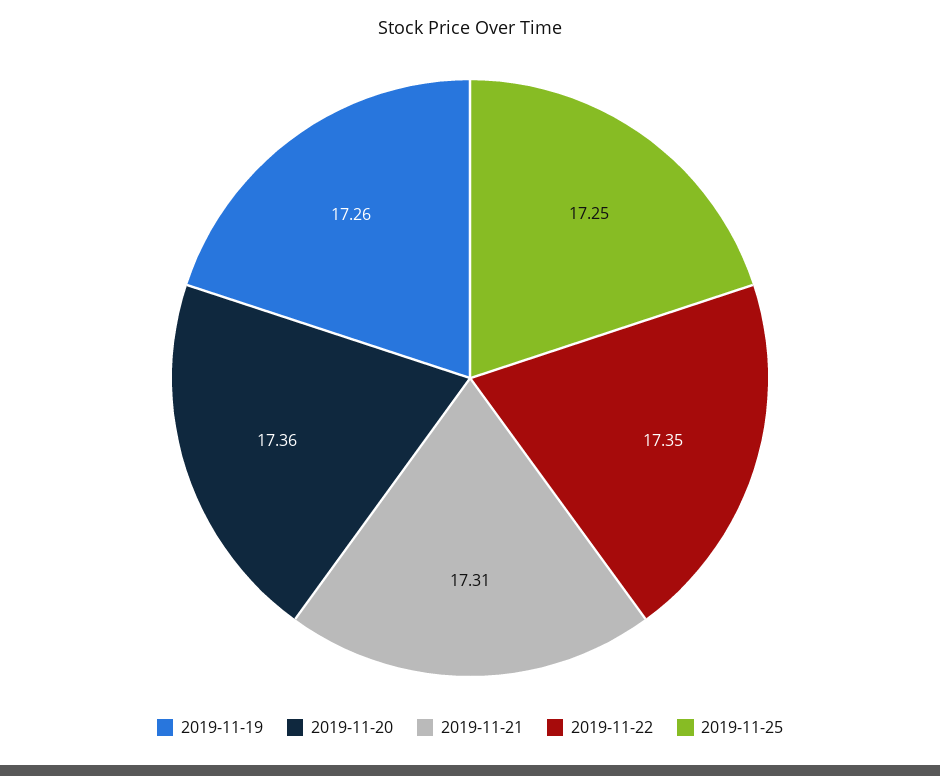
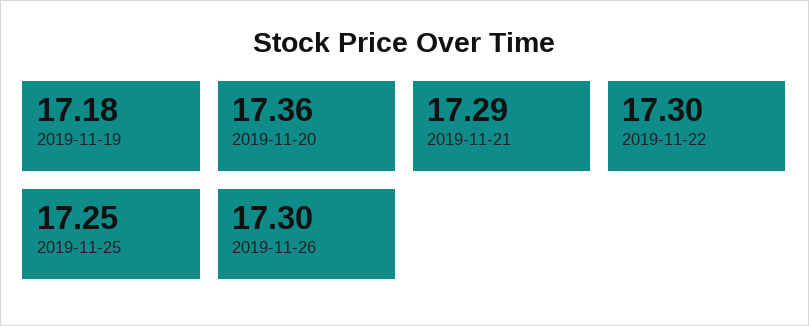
2019-11-19: 17.26 -> 17.18
2019-11-21: 17.31 -> 17.29
2019-11-22: 17.35 -> 17.3
2019-11-26: none -> 17.3

